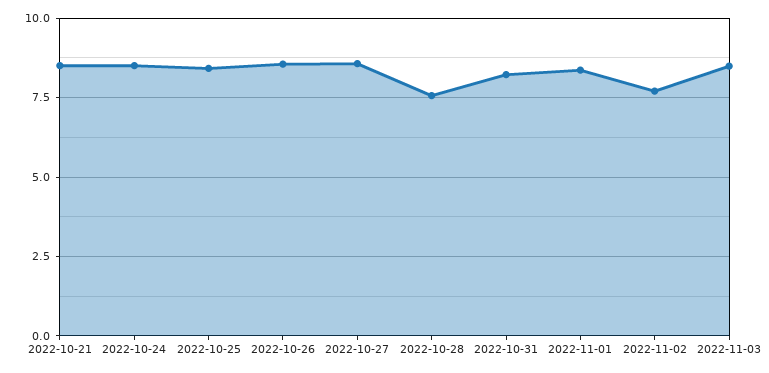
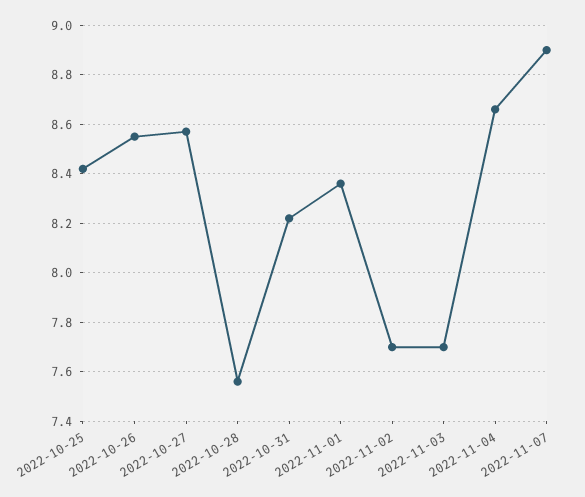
2022-10-21: 8.5 -> none
2022-10-24: 8.5 -> none
2022-11-03: 8.5 -> 7.7
2022-11-04: none -> 8.65
2022-11-07: none -> 8.9

